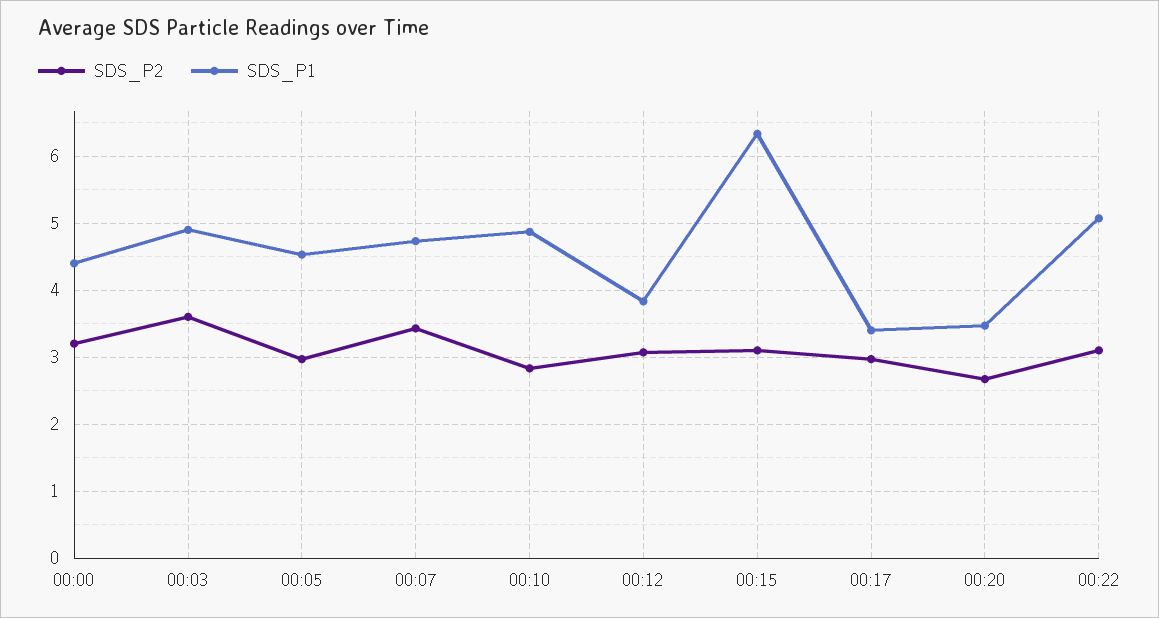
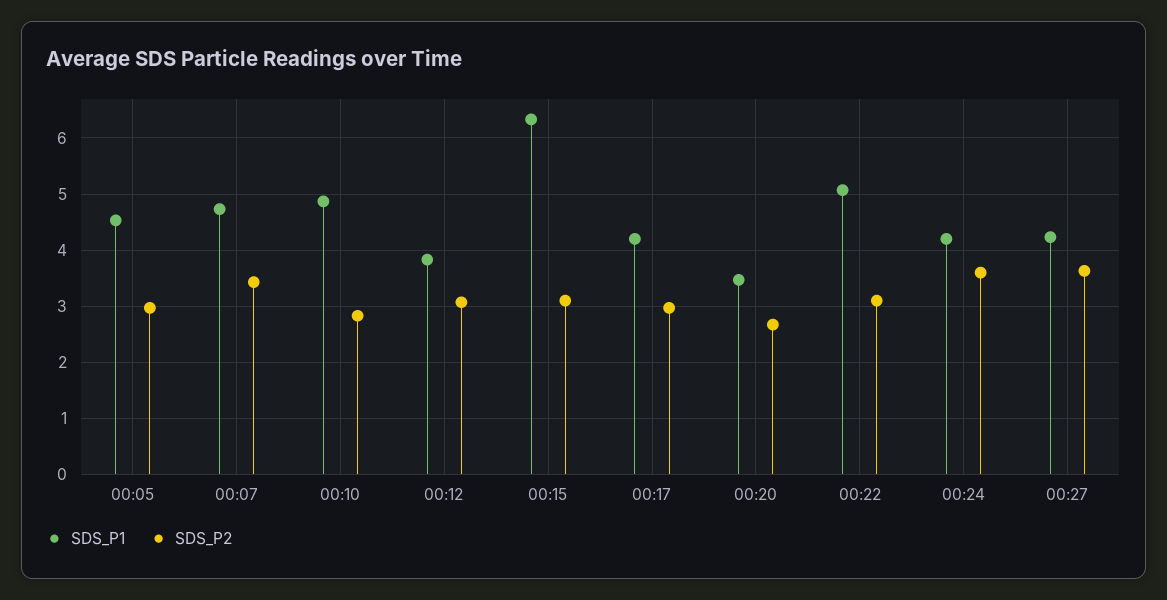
SDS_P2, 00:00: 3.2 -> none
SDS_P1, 00:00: 4.4 -> none
SDS_P2, 00:03: 3.6 -> none
SDS_P1, 00:03: 4.9 -> none
SDS_P1, 00:17: 3.4 -> 4.2
SDS_P1, 00:24: none -> 4.2
SDS_P2, 00:24: none -> 3.6
SDS_P1, 00:27: none -> 4.2
SDS_P2, 00:27: none -> 3.6

